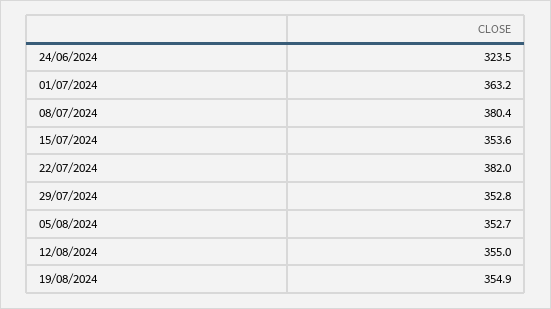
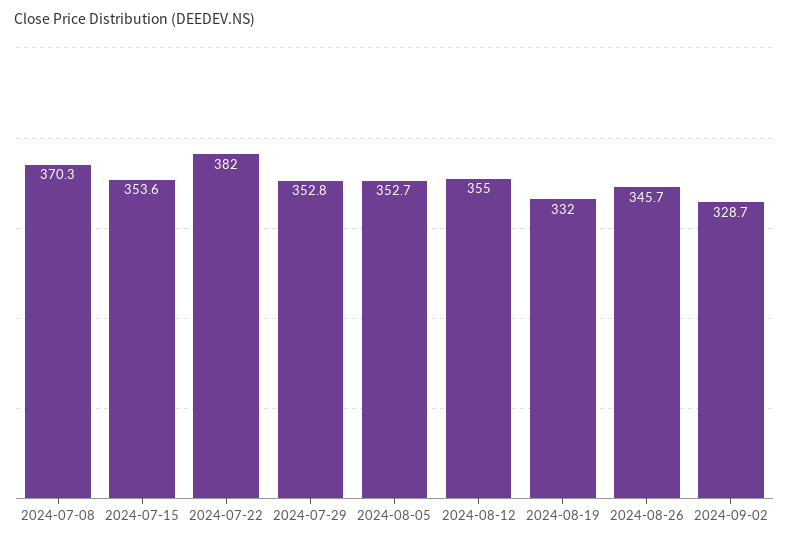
24/06/2024: 323.5 -> none
01/07/2024: 363.2 -> none
08/07/2024: 380.4 -> 370.3
19/08/2024: 354.9 -> 332
2024-08-26: none -> 345.7
2024-09-02: none -> 328.7

